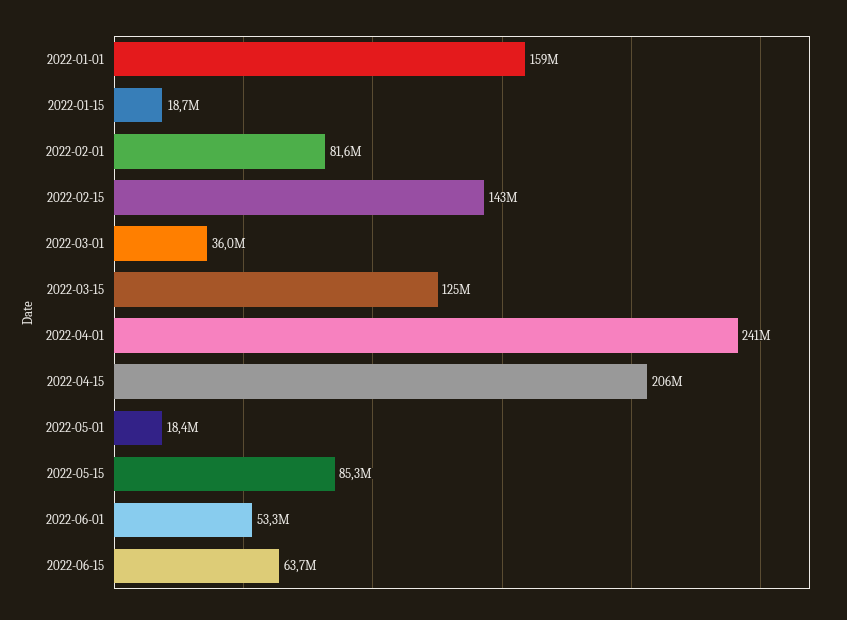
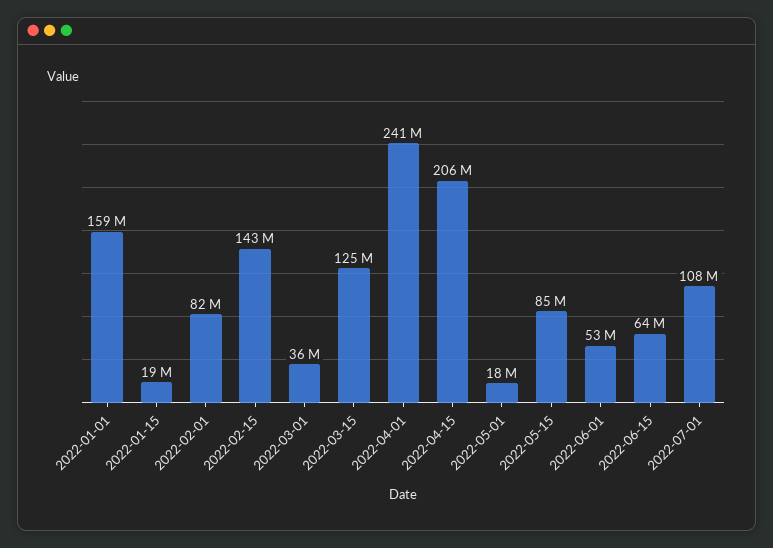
2022-07-01: none -> 108000000

